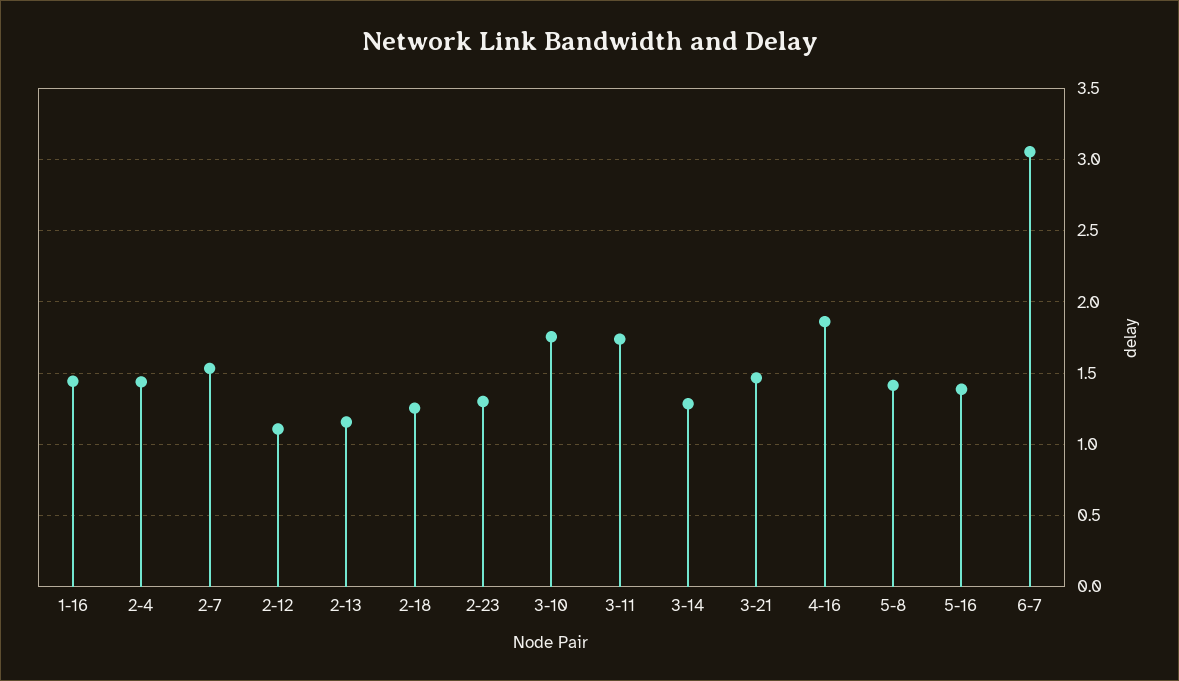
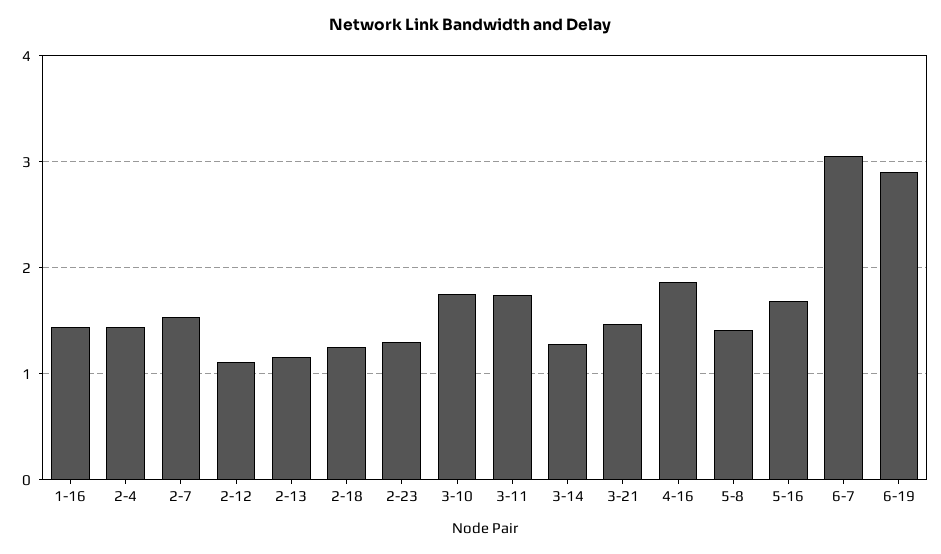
5-16: 1.4 -> 1.7
6-19: none -> 2.9

